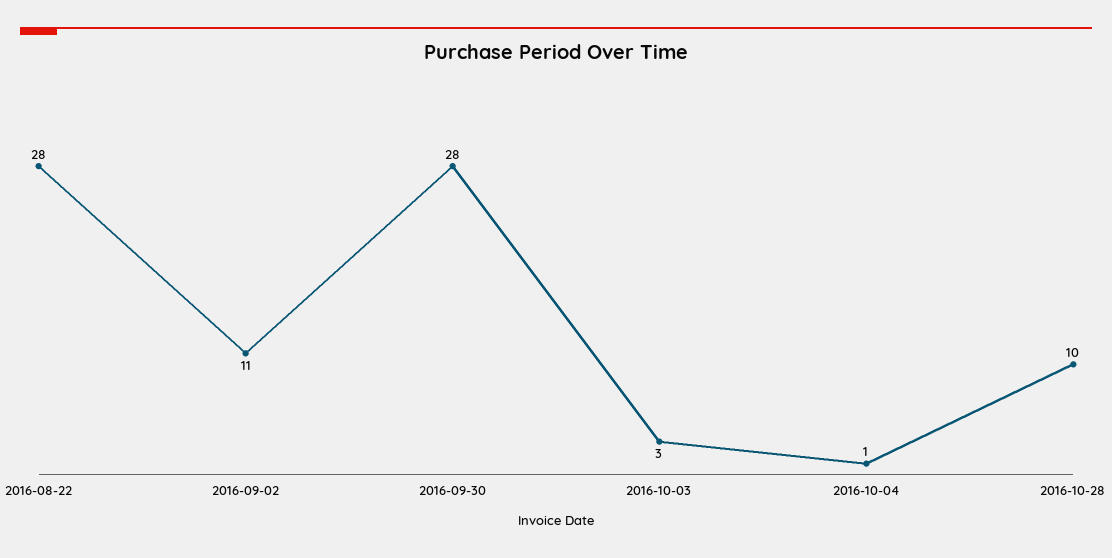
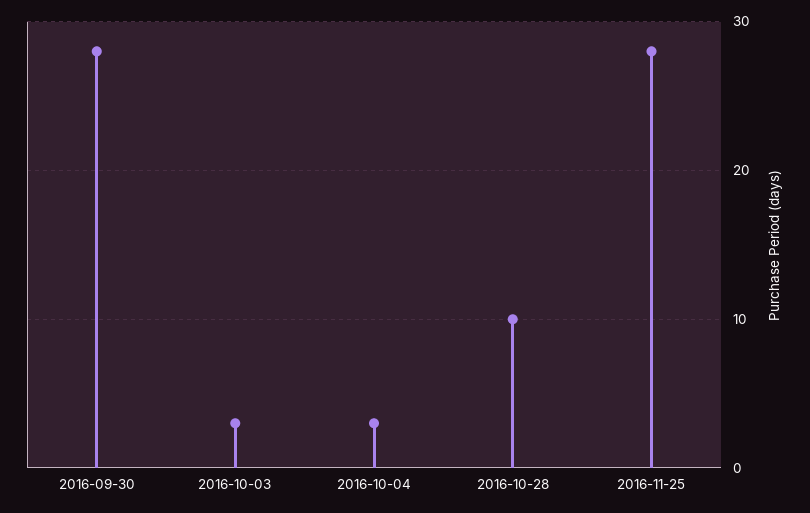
2016-08-22: 28 -> none
2016-09-02: 11 -> none
2016-10-04: 1 -> 3
2016-11-25: none -> 28

